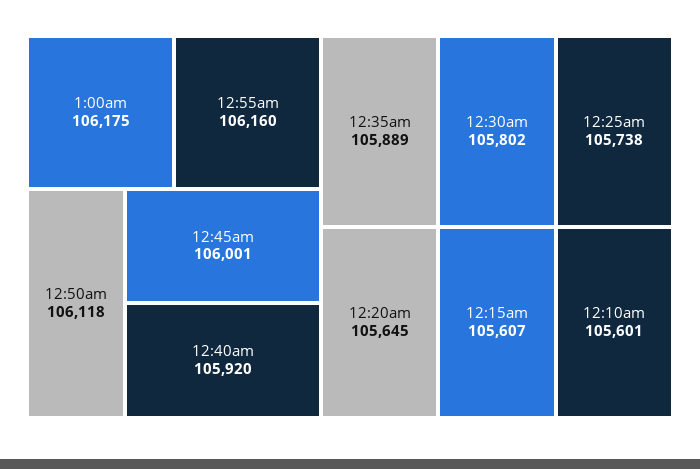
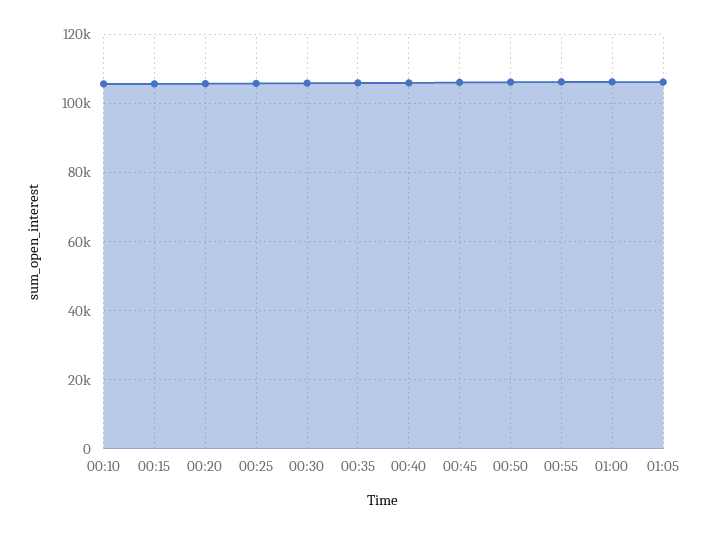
01:05: none -> 106000

